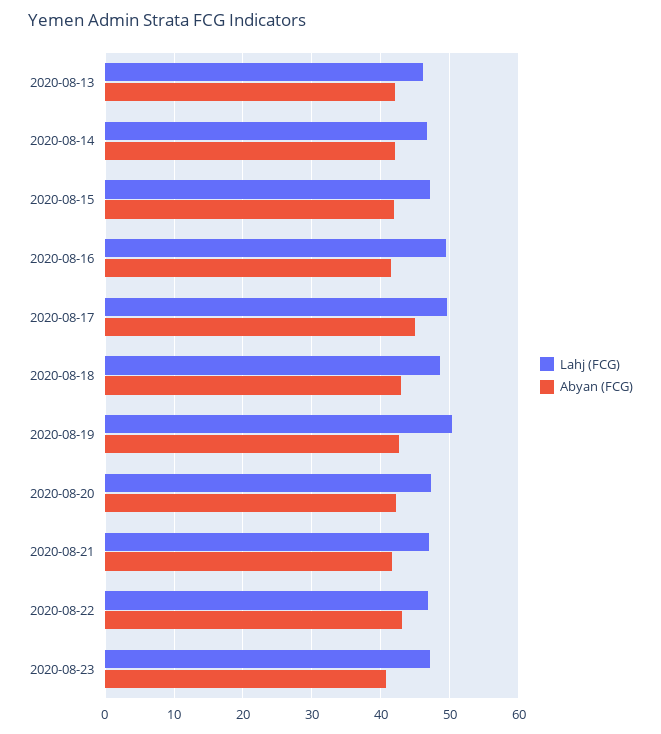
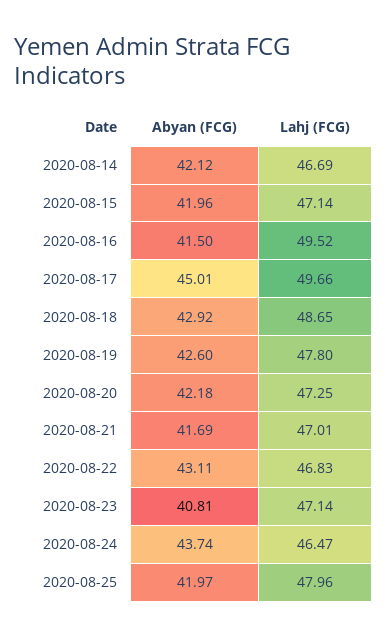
Lahj (FCG), 2020-08-13: 46 -> none
Abyan (FCG), 2020-08-13: 42 -> none
Lahj (FCG), 2020-08-19: 50 -> 47.8
Abyan (FCG), 2020-08-24: none -> 43.74
Lahj (FCG), 2020-08-24: none -> 46.47
Abyan (FCG), 2020-08-25: none -> 41.97
Lahj (FCG), 2020-08-25: none -> 47.96

